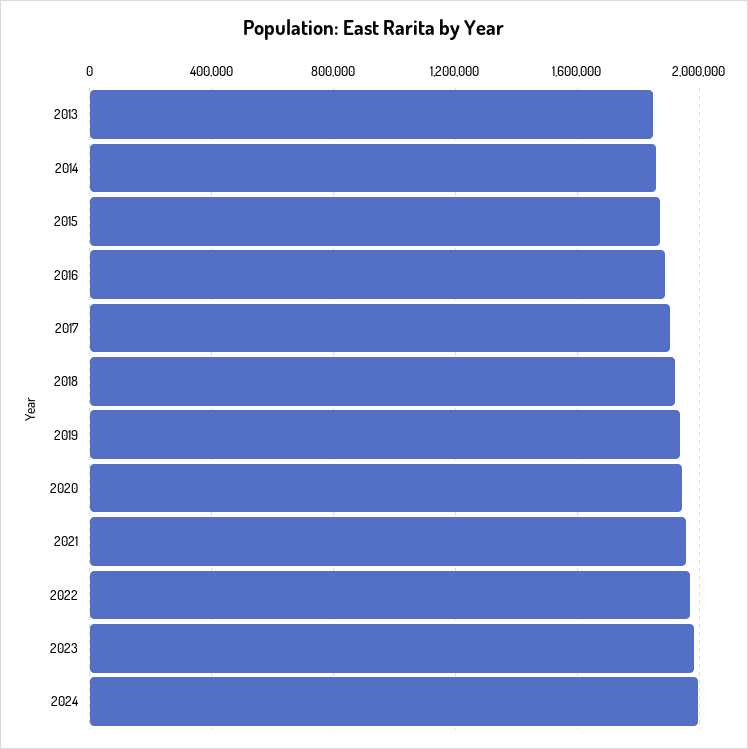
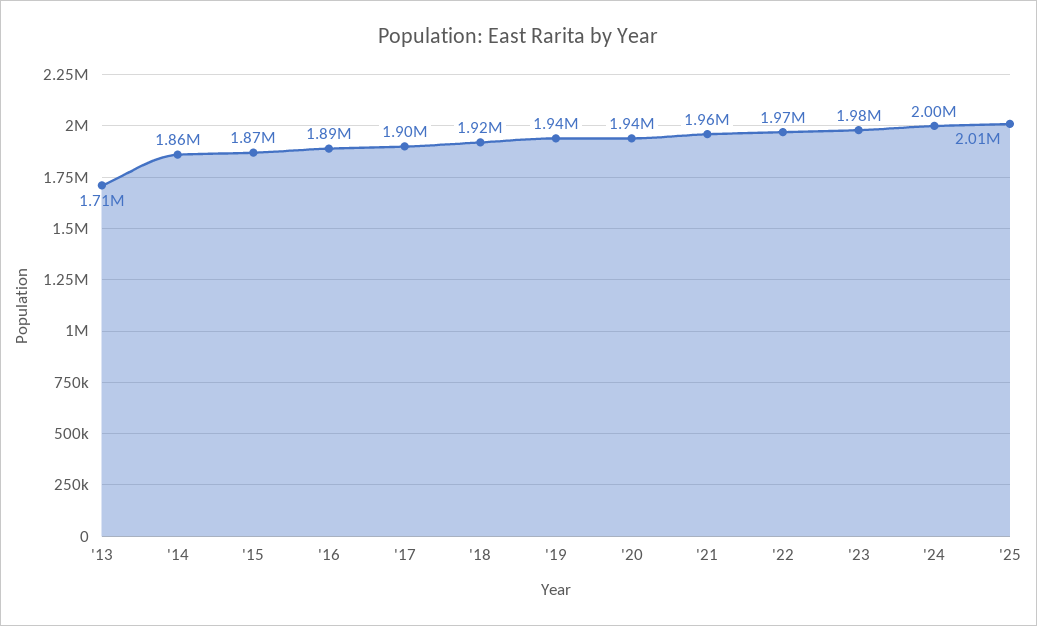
2013: 1850000 -> 1710000
'25: none -> 2010000

